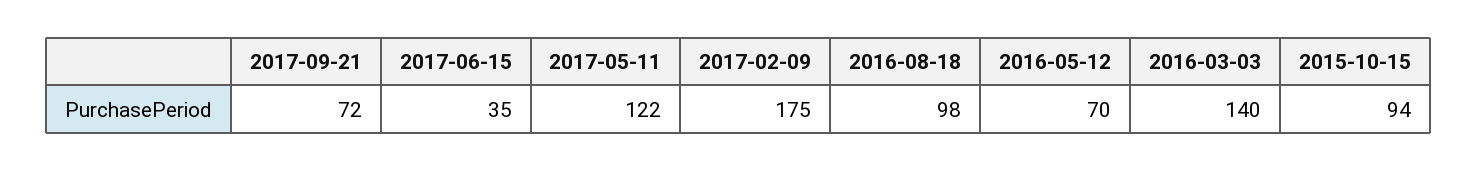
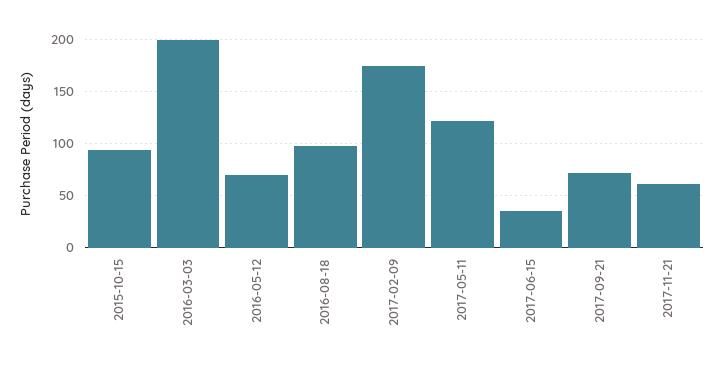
2016-03-03: 140 -> 200
2017-11-21: none -> 60

